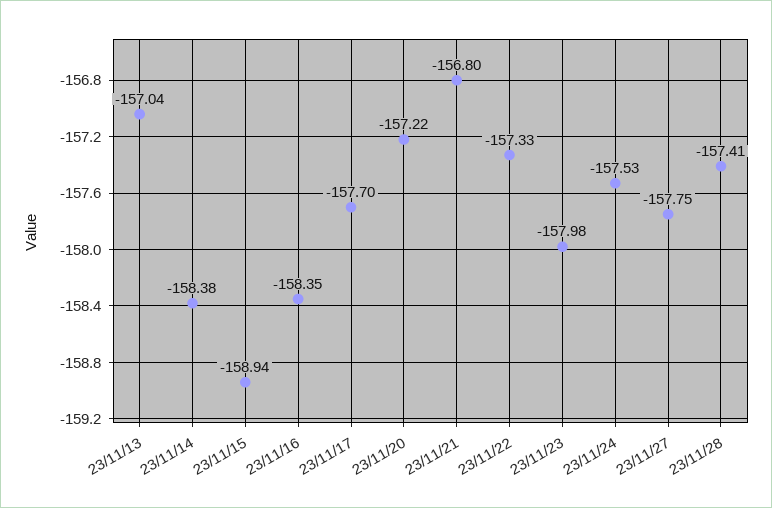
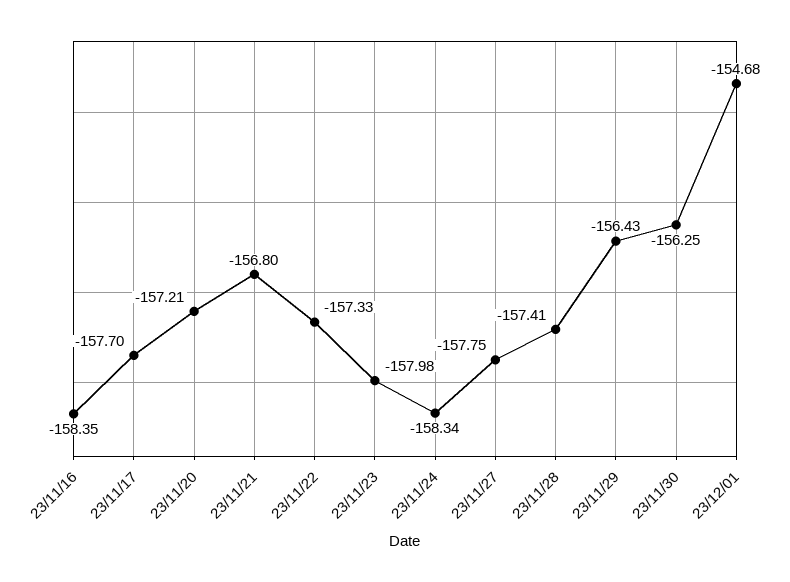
23/11/13: -157.04 -> none
23/11/14: -158.38 -> none
23/11/15: -158.94 -> none
23/11/20: -157.22 -> -157.21
23/11/24: -157.53 -> -158.34
23/11/29: none -> -156.43
23/11/30: none -> -156.25
23/12/01: none -> -154.68

